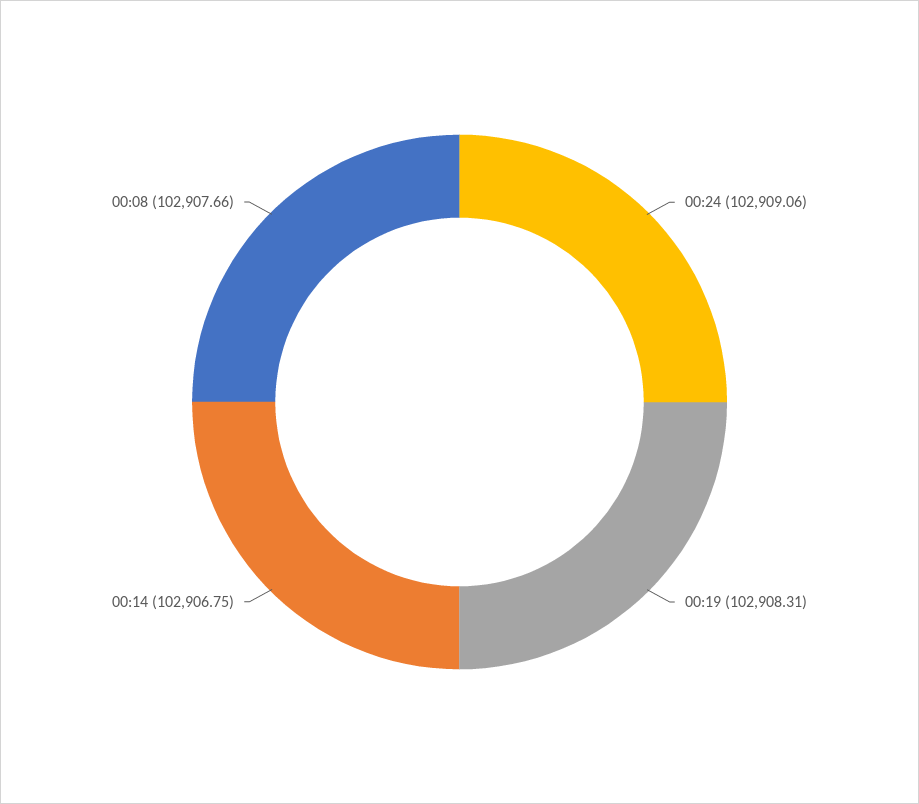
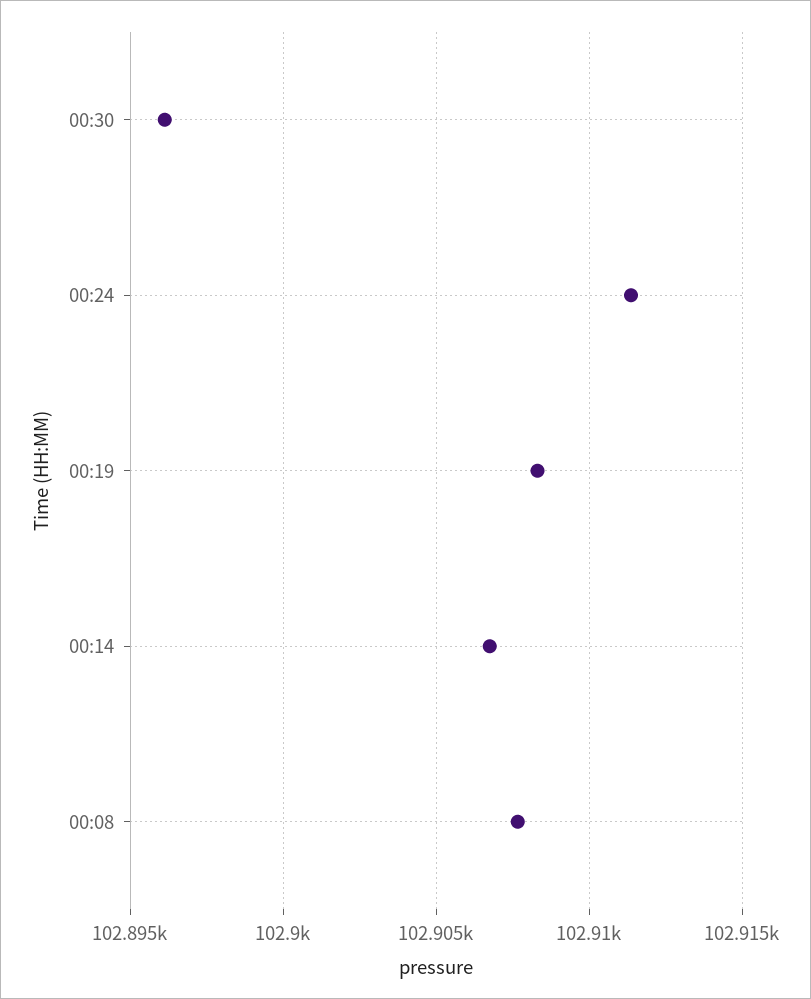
00:24: 102909.06 -> 102911.5
00:30: none -> 102896

